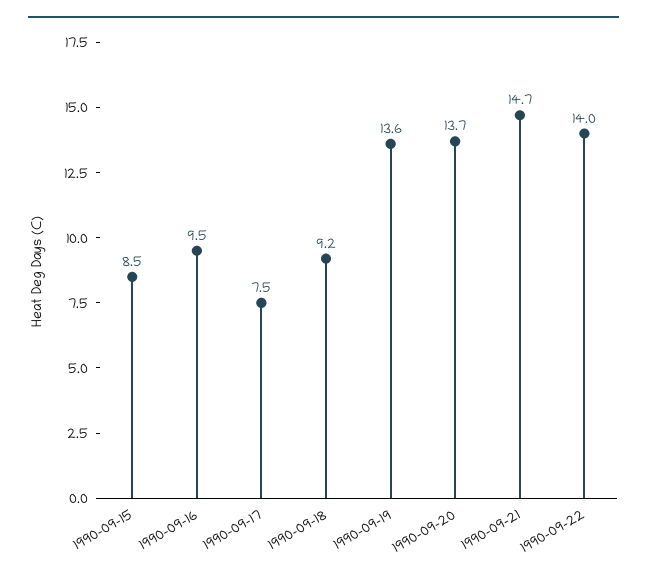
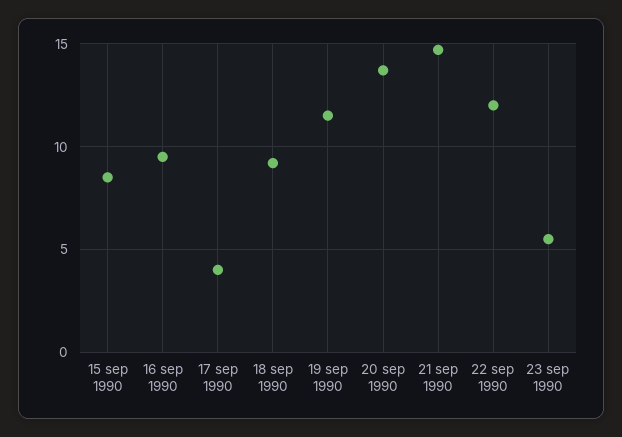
1990-09-17: 7.5 -> 4
1990-09-19: 13.6 -> 11.5
1990-09-22: 14 -> 12
23 sep 1990: none -> 5.5

